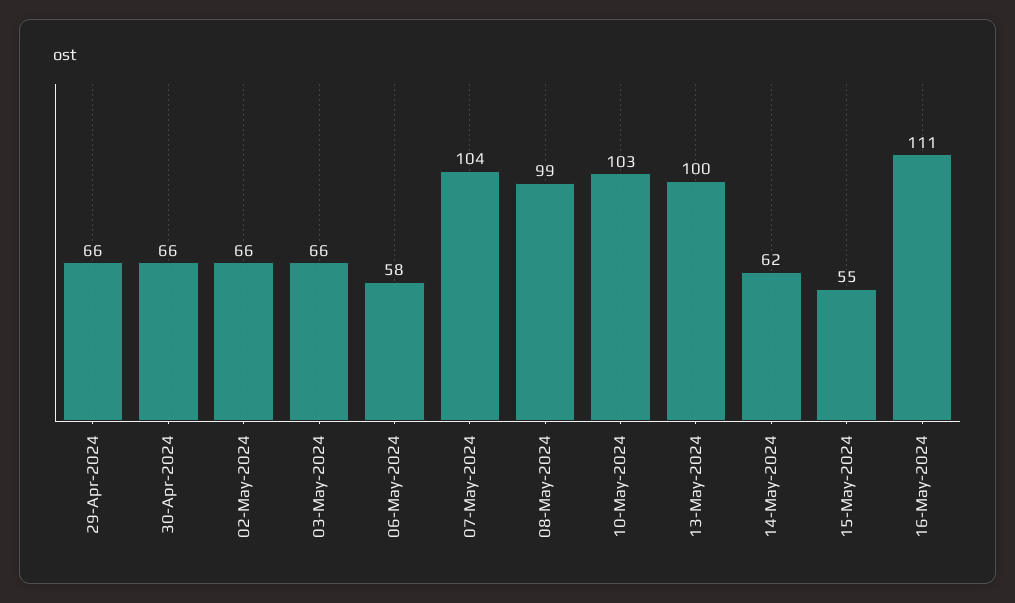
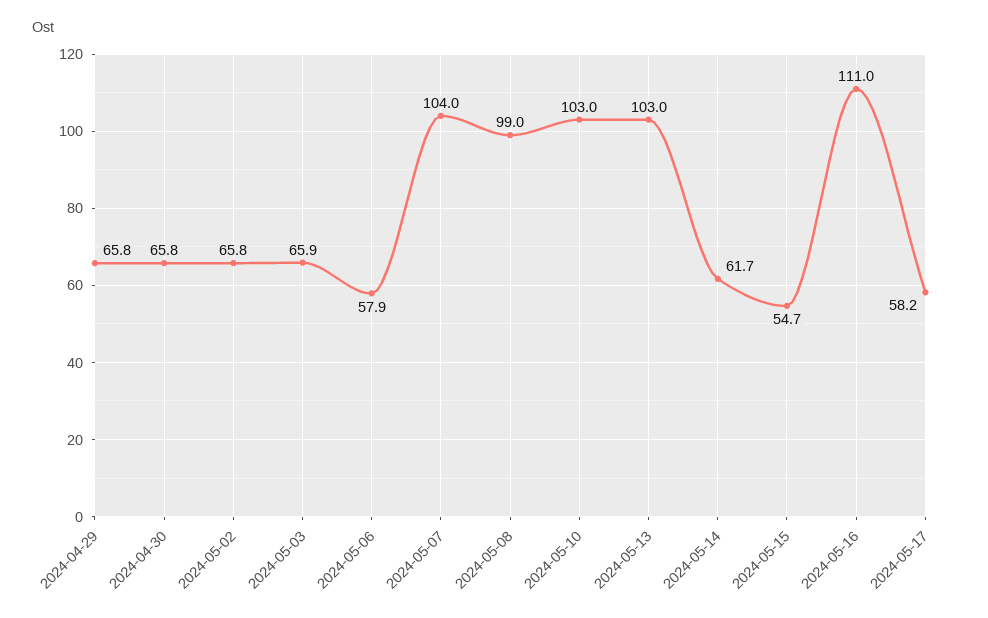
13-May-2024: 100 -> 103
2024-05-17: none -> 58.2

